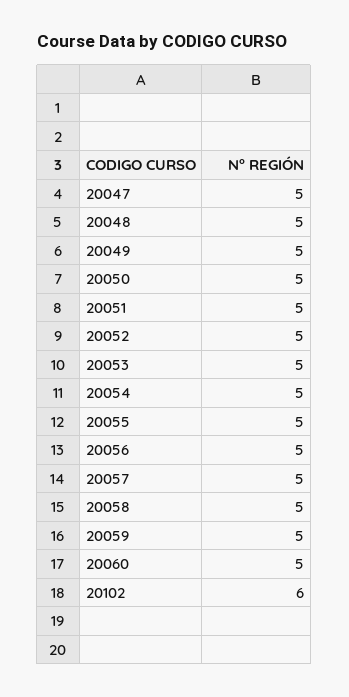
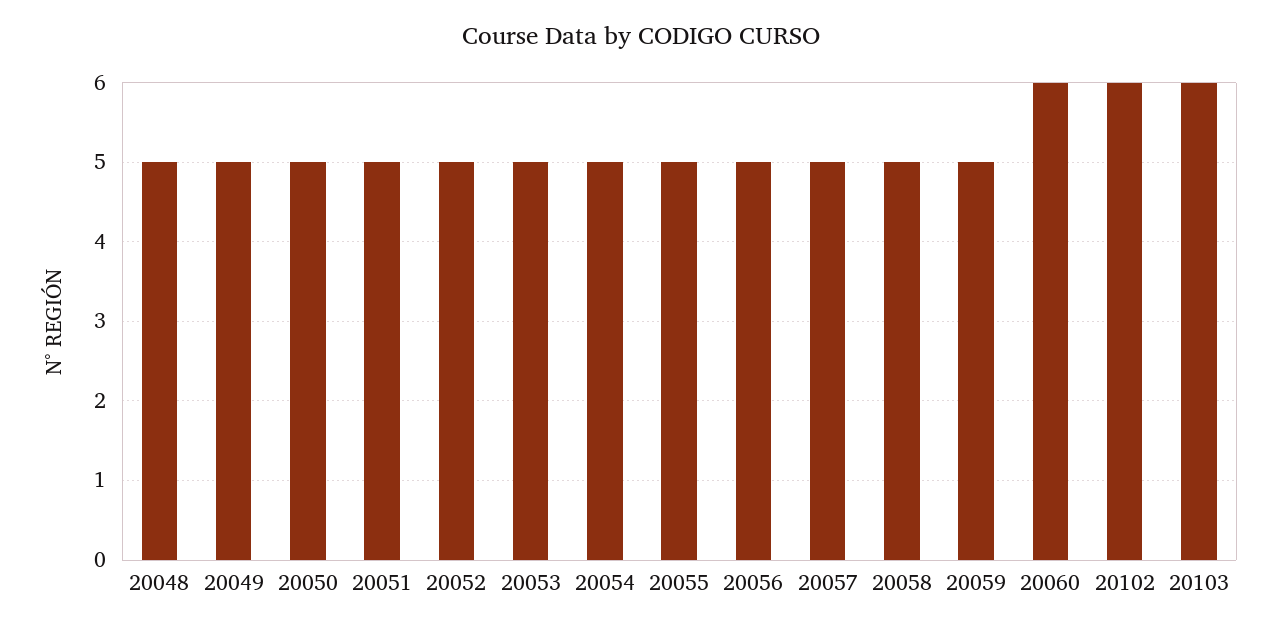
20047: 5 -> none
20060: 5 -> 6
20103: none -> 6

